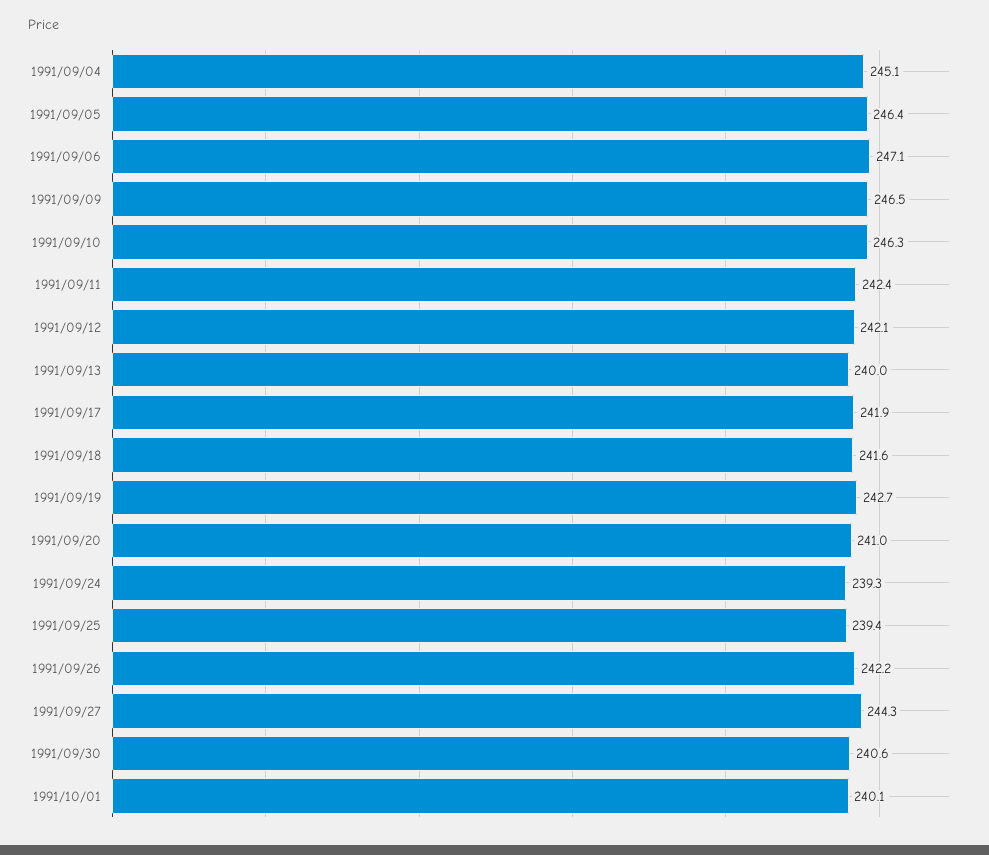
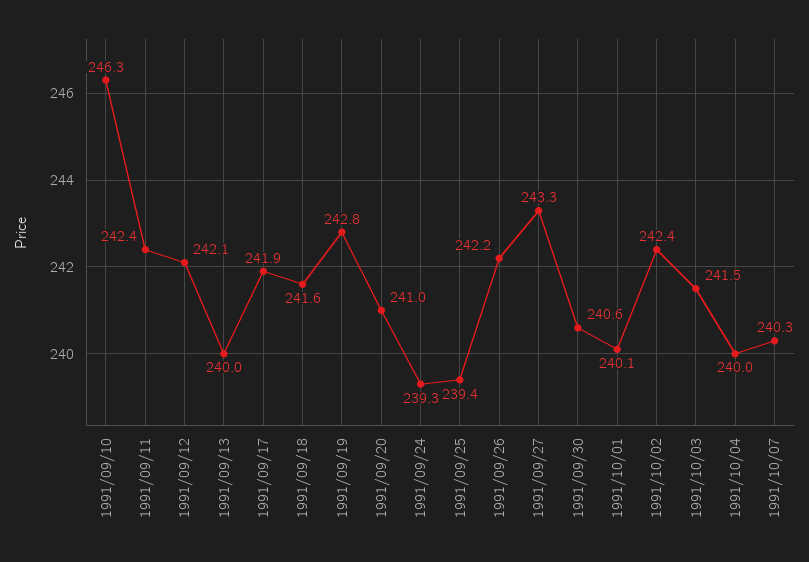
1991/09/04: 245.1 -> none
1991/09/05: 246.4 -> none
1991/09/06: 247.1 -> none
1991/09/09: 246.5 -> none
1991/09/19: 242.7 -> 242.8
1991/09/27: 244.3 -> 243.3
1991/10/02: none -> 242.4
1991/10/03: none -> 241.5
1991/10/04: none -> 240
1991/10/07: none -> 240.3

